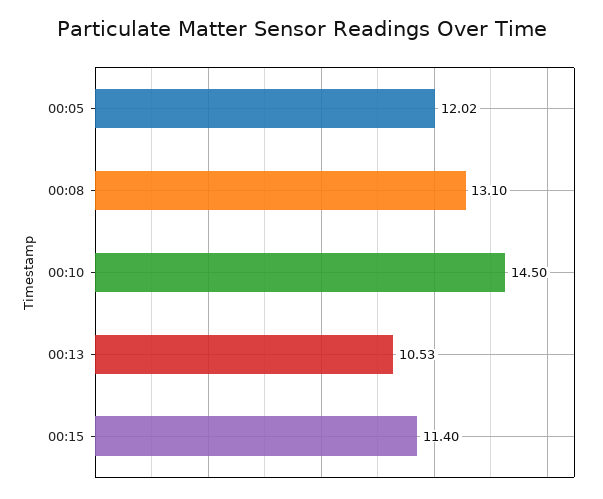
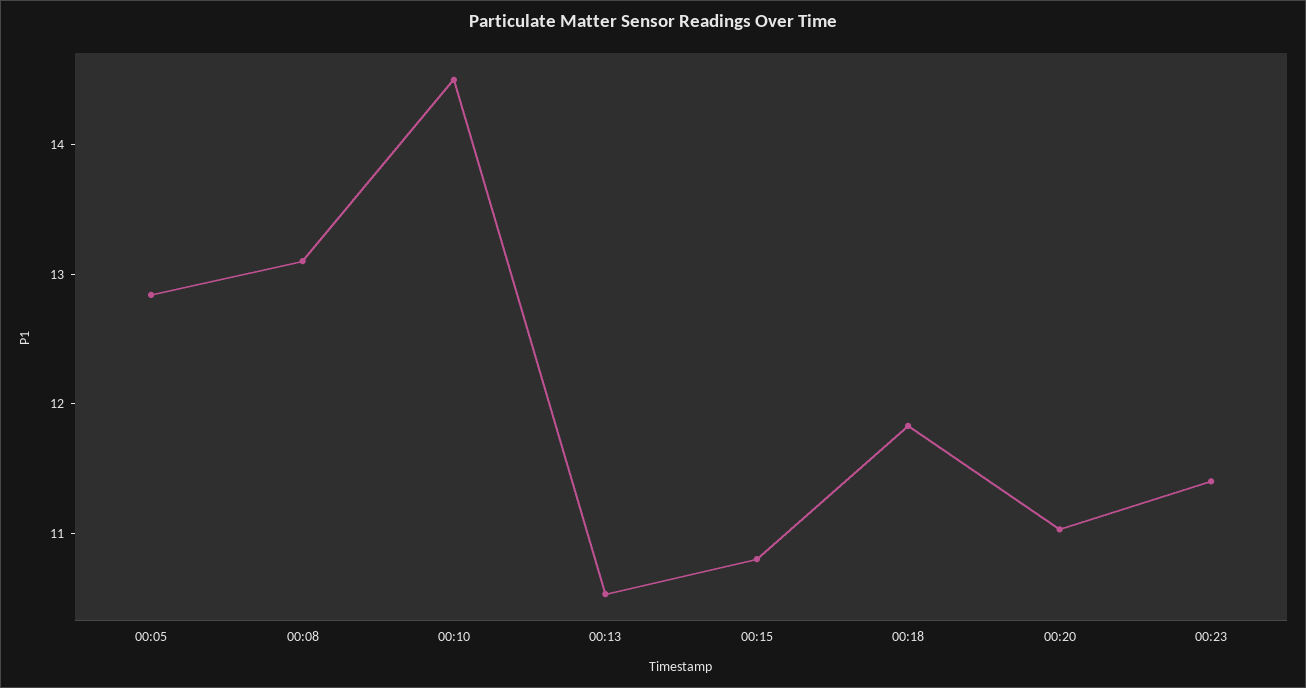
00:05: 12.02 -> 12.8
00:15: 11.4 -> 10.8
00:18: none -> 11.8
00:20: none -> 11
00:23: none -> 11.4

